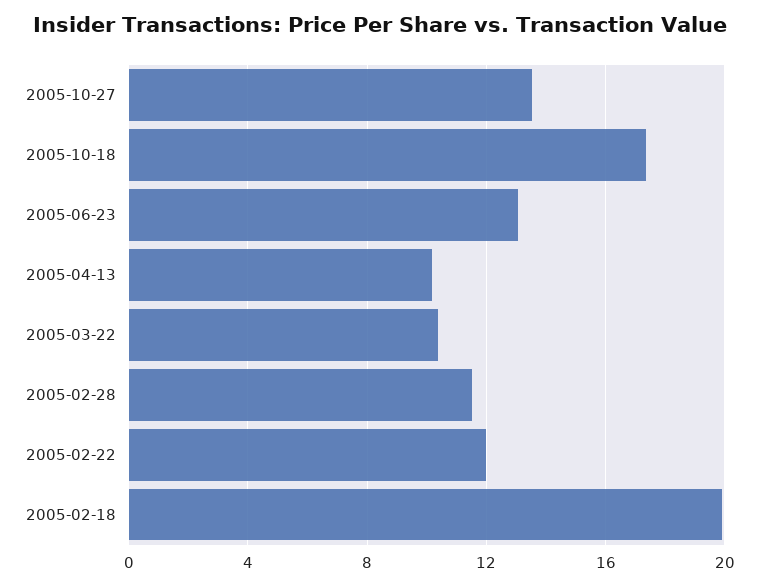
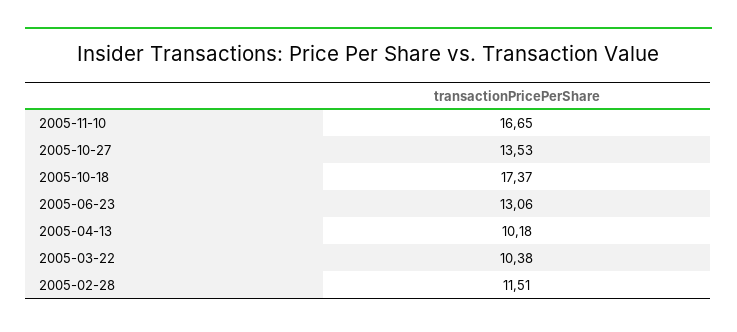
2005-02-22: 12 -> none
2005-02-18: 20 -> none
2005-11-10: none -> 16.65

